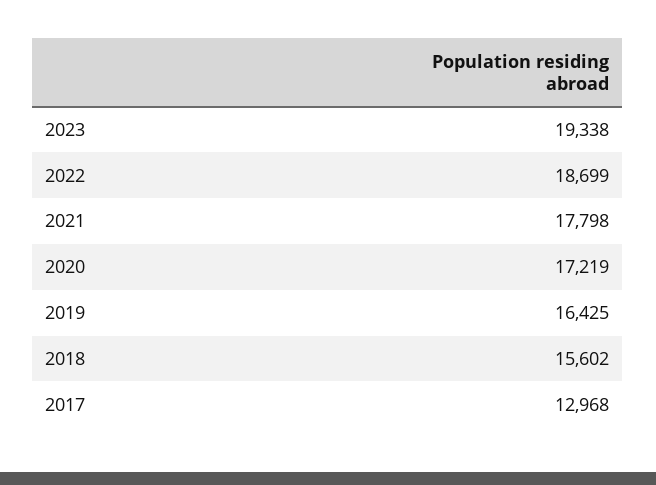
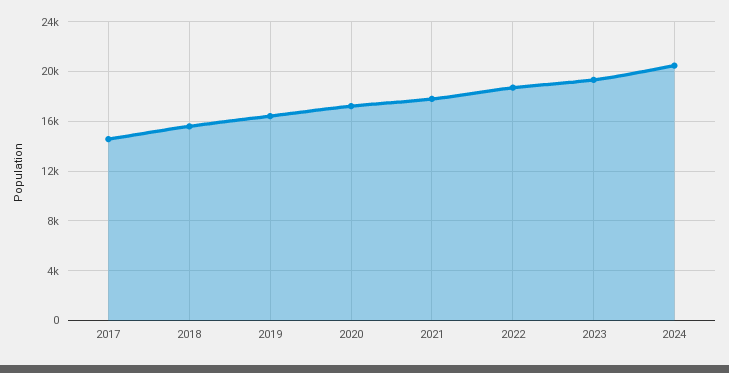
2017: 12968 -> 14500
2024: none -> 20500

